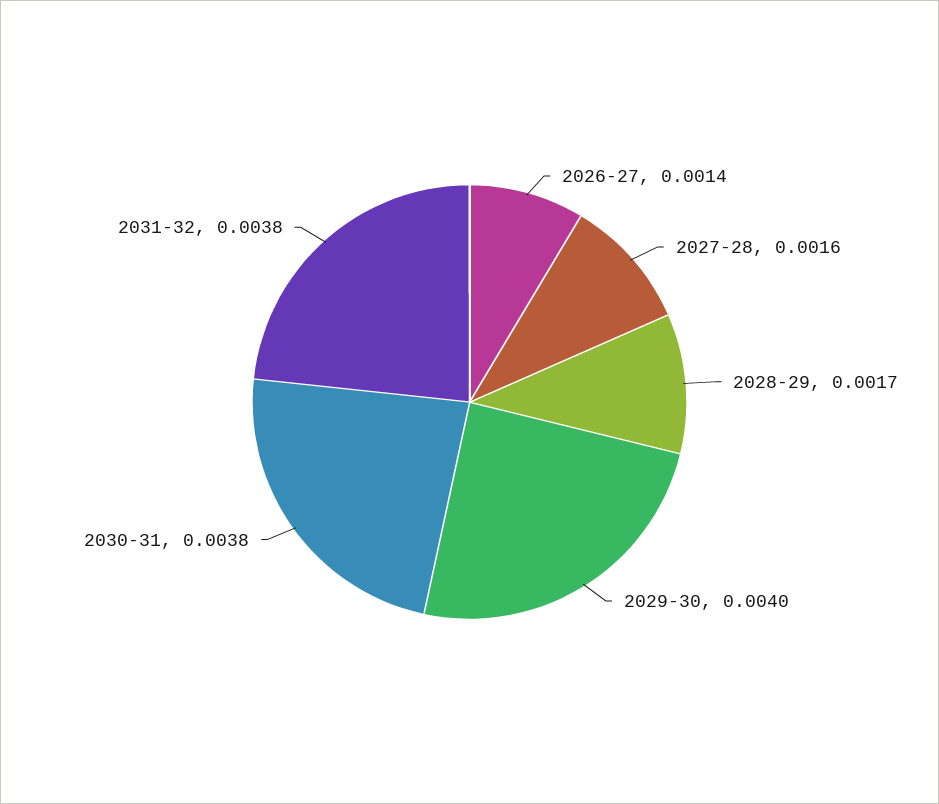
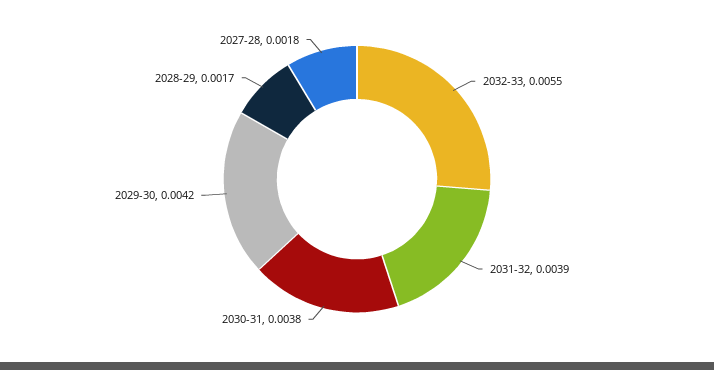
2026-27: 0.0014 -> none
2027-28: 0.0016 -> 0.0018
2029-30: 0.004 -> 0.0042
2031-32: 0.0038 -> 0.0039
2032-33: none -> 0.0055

